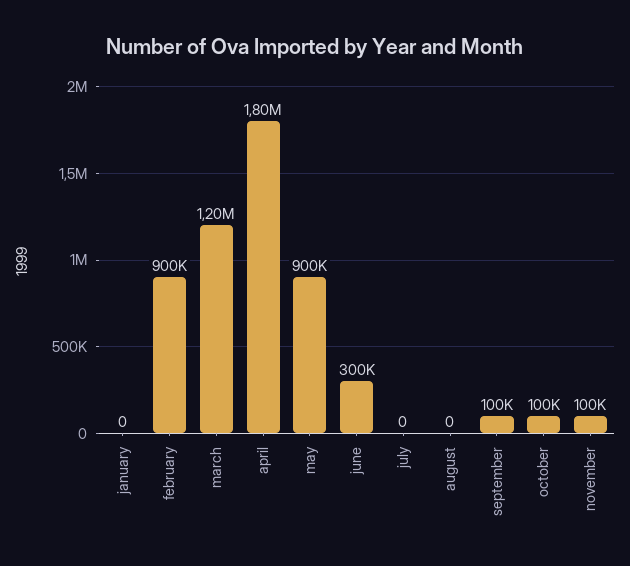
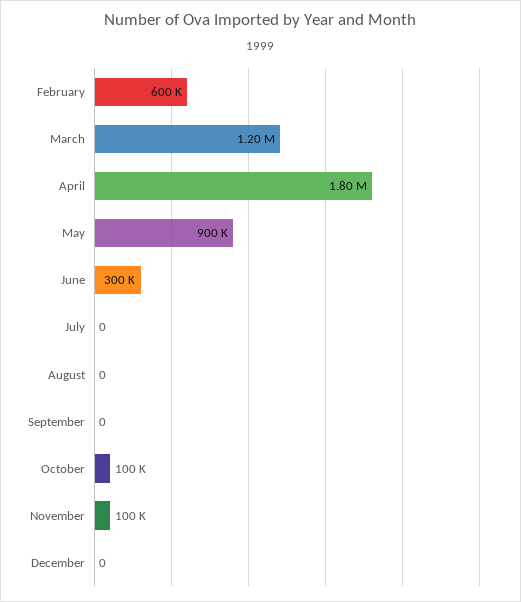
january: 0 -> none
february: 900000 -> 600000
september: 100000 -> 0
December: none -> 0

